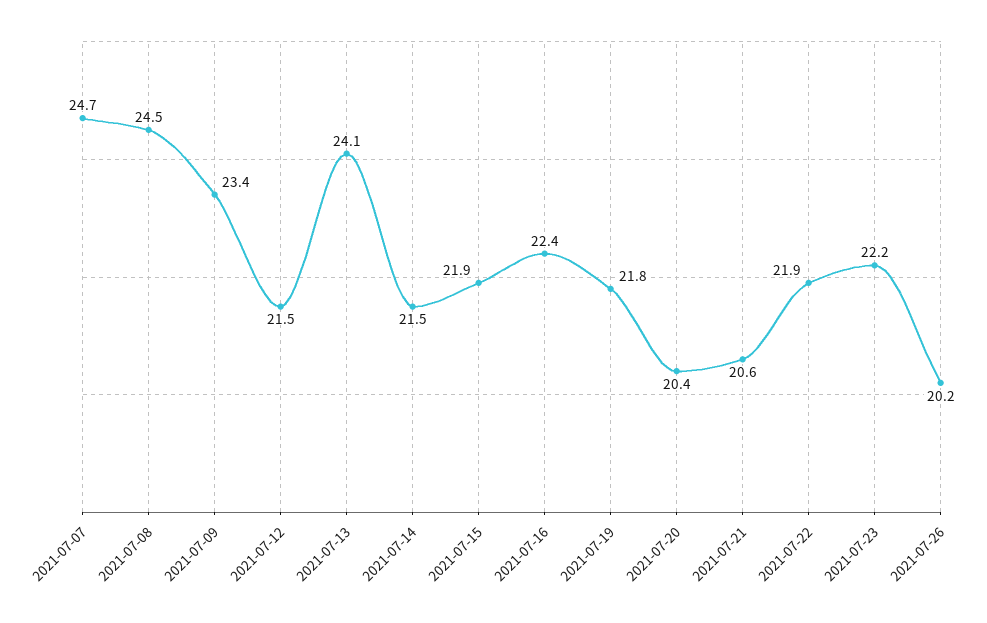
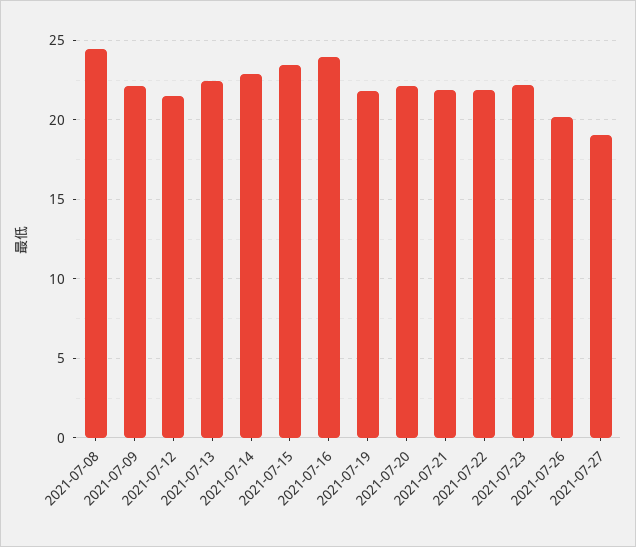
2021-07-07: 24.7 -> none
2021-07-09: 23.4 -> 22
2021-07-13: 24.1 -> 22.5
2021-07-14: 21.5 -> 23
2021-07-15: 21.9 -> 23.5
2021-07-16: 22.4 -> 24
2021-07-20: 20.4 -> 22
2021-07-21: 20.6 -> 22
2021-07-27: none -> 19

